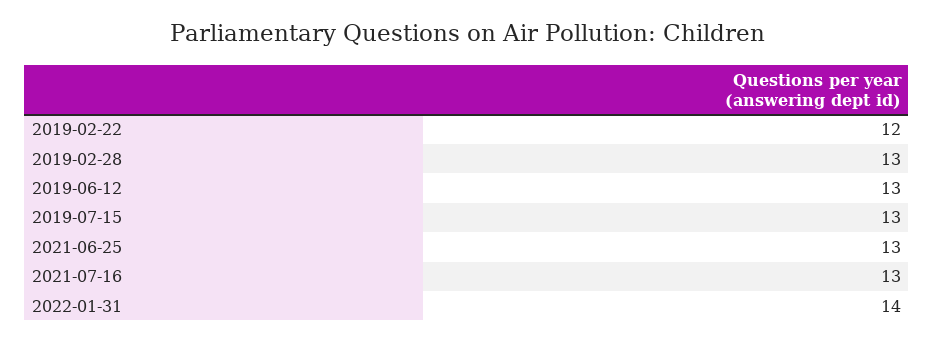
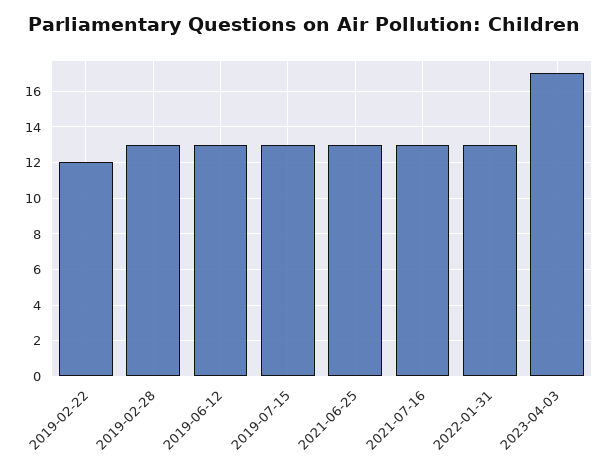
2022-01-31: 14 -> 13
2023-04-03: none -> 17

